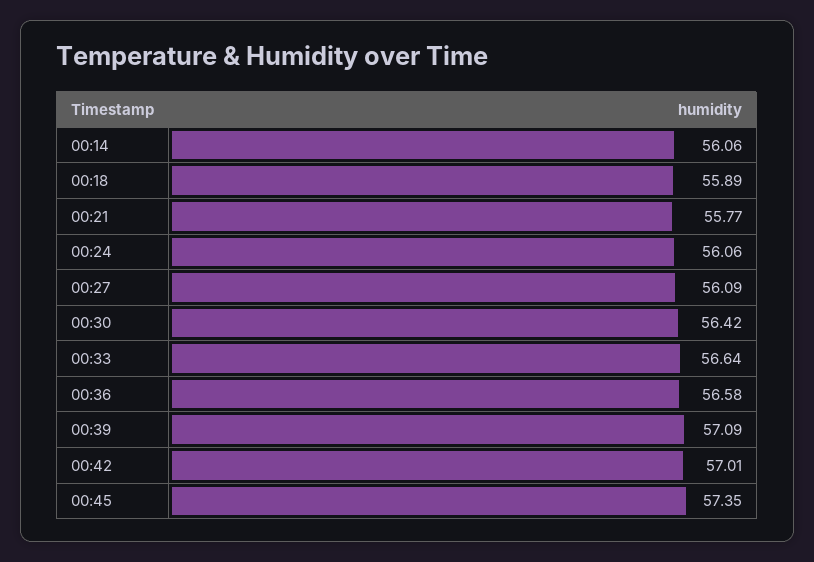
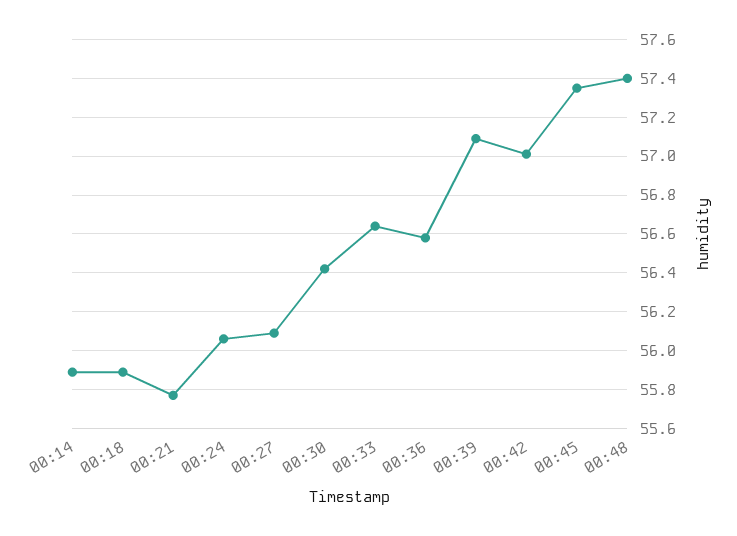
00:14: 56.06 -> 55.9
00:48: none -> 57.4

